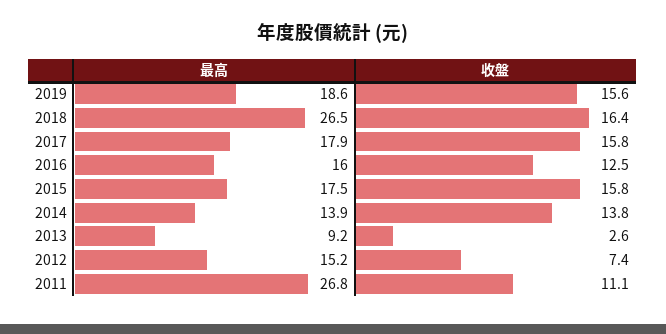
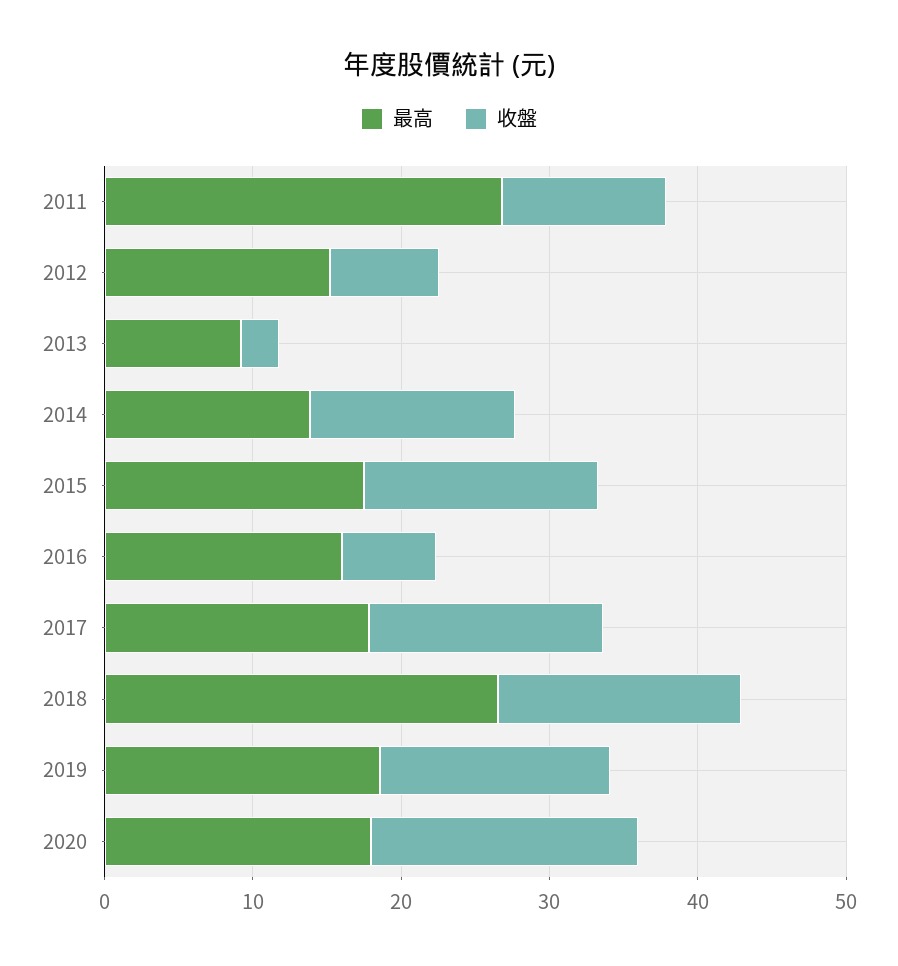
收盤, 2016: 12.5 -> 6
最高, 2020: none -> 18
收盤, 2020: none -> 18

